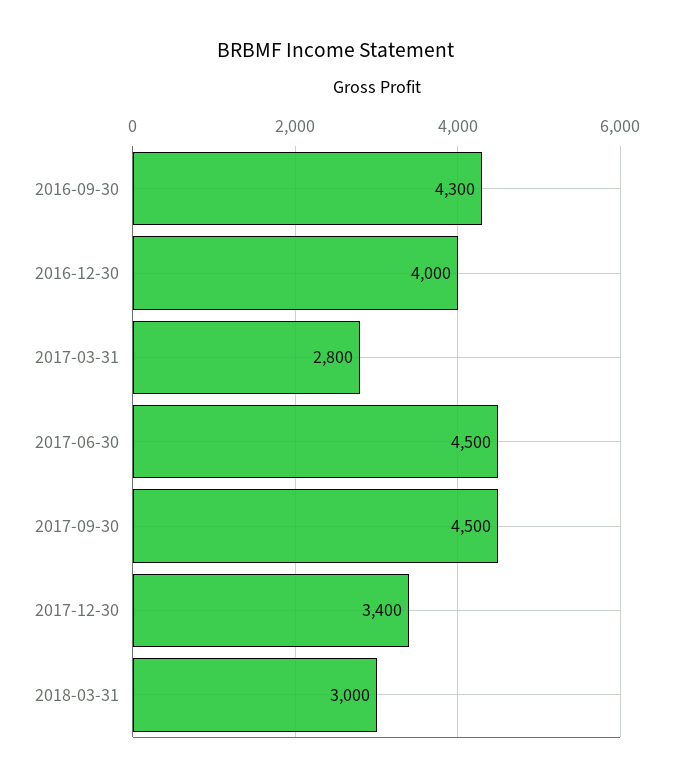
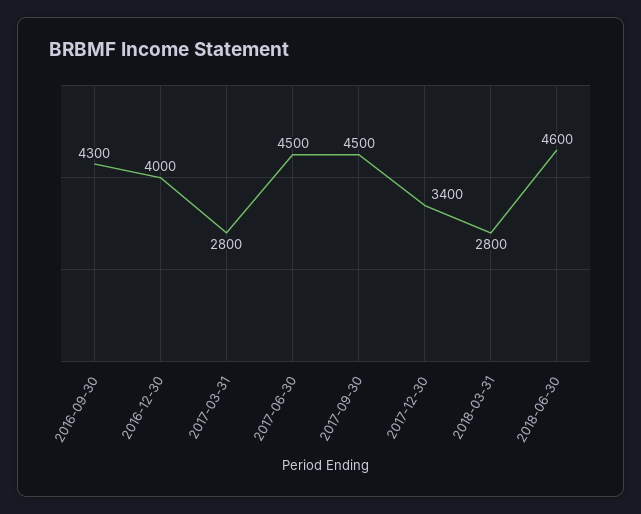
2018-03-31: 3000 -> 2800
2018-06-30: none -> 4600

